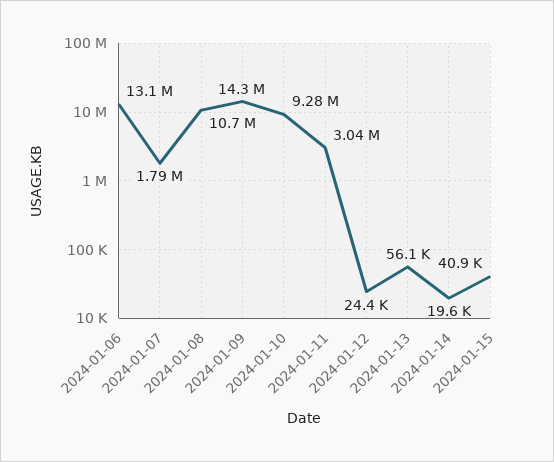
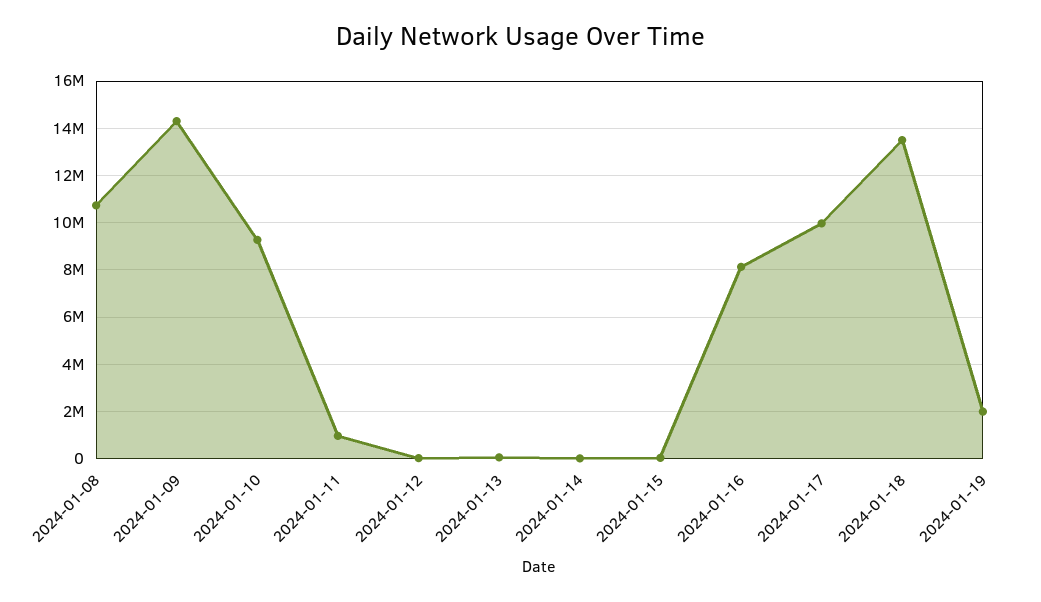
2024-01-06: 13100000 -> none
2024-01-07: 1790000 -> none
2024-01-11: 3040000 -> 1000000
2024-01-16: none -> 8000000
2024-01-17: none -> 10000000
2024-01-18: none -> 13500000
2024-01-19: none -> 2000000

